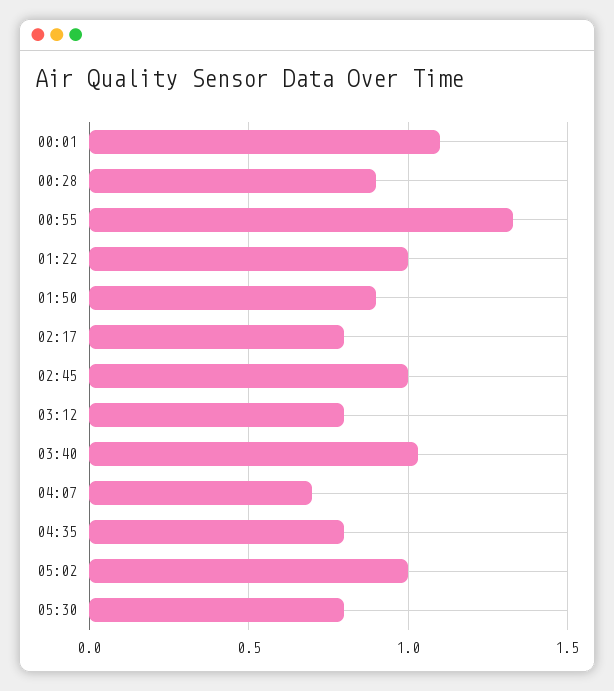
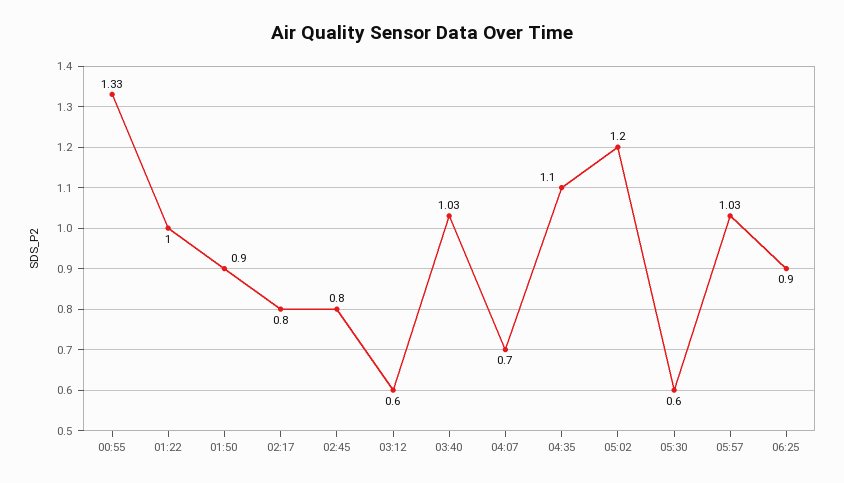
00:01: 1.1 -> none
00:28: 0.9 -> none
02:45: 1 -> 0.8
03:12: 0.8 -> 0.6
04:35: 0.8 -> 1.1
05:02: 1 -> 1.2
05:30: 0.8 -> 0.6
05:57: none -> 1.03
06:25: none -> 0.9

